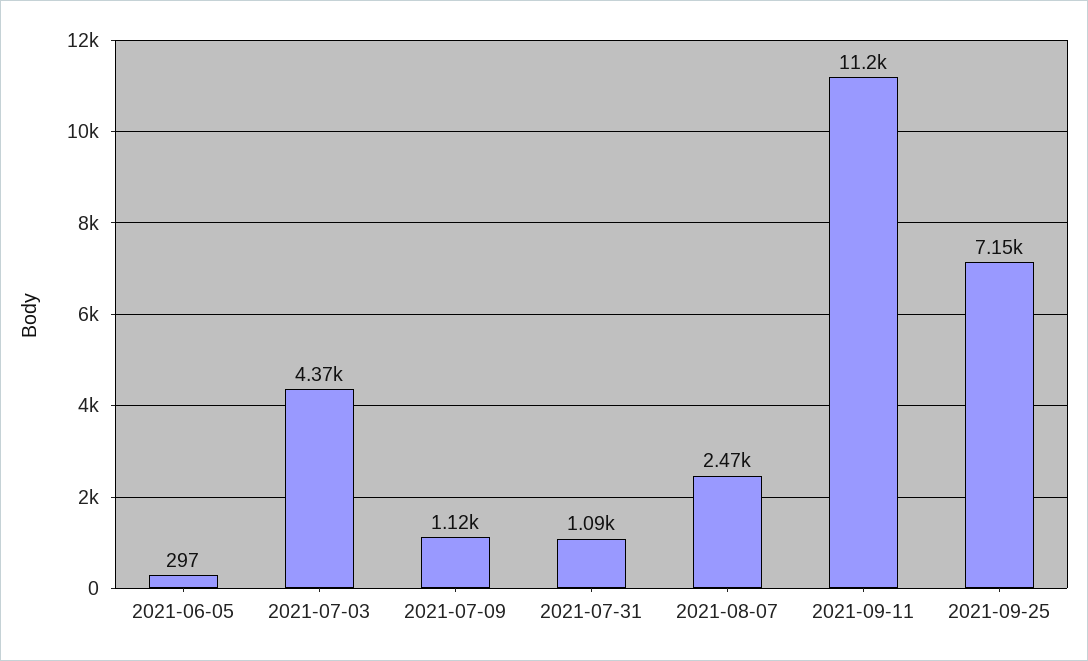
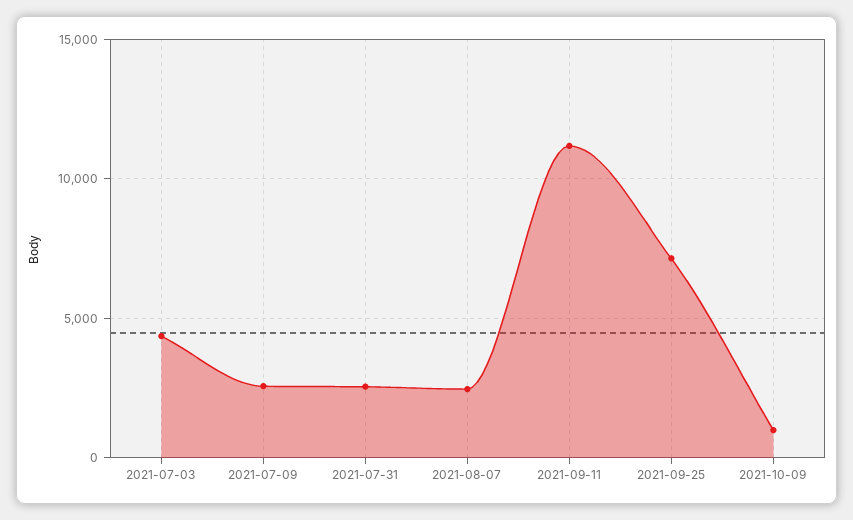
2021-06-05: 297 -> none
2021-07-09: 1120 -> 2500
2021-07-31: 1090 -> 2500
2021-10-09: none -> 1000

